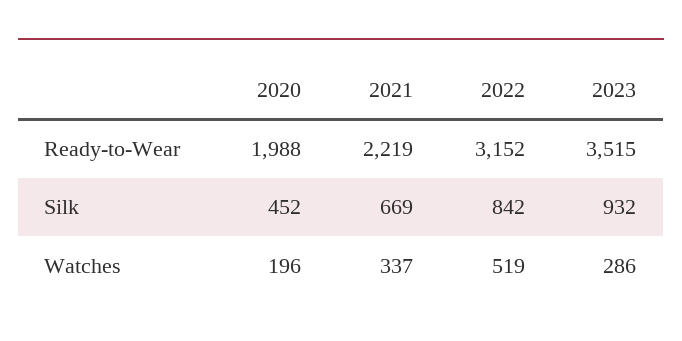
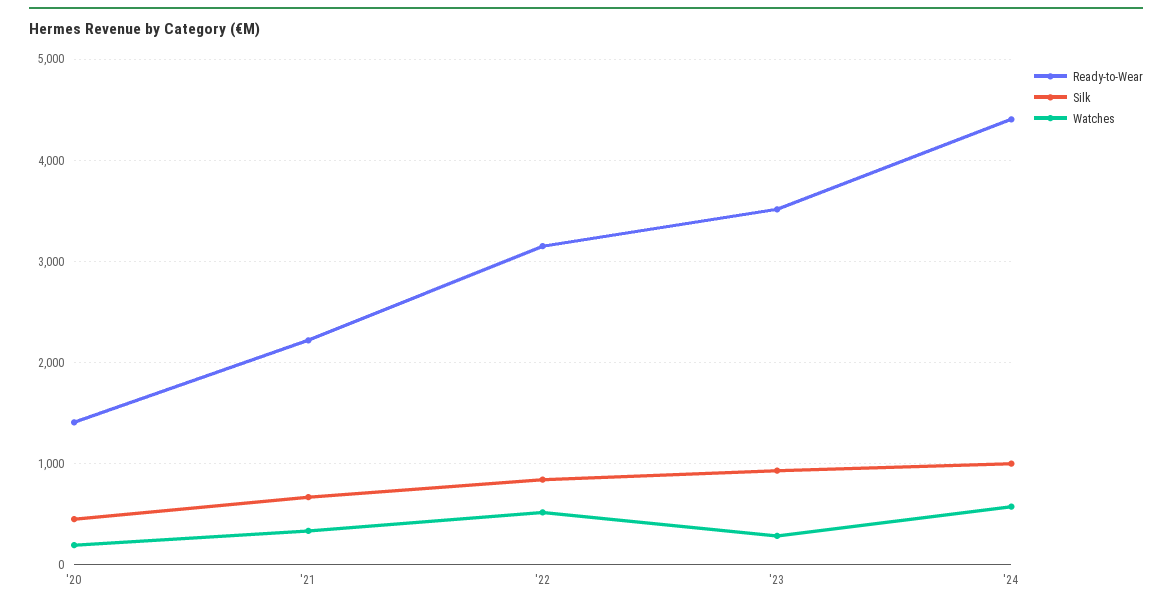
Ready-to-Wear, 2020: 1988 -> 1400
Ready-to-Wear, '24: none -> 4400
Silk, '24: none -> 1000
Watches, '24: none -> 600

